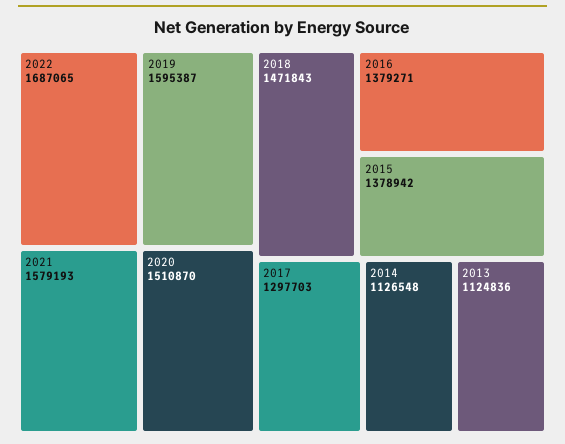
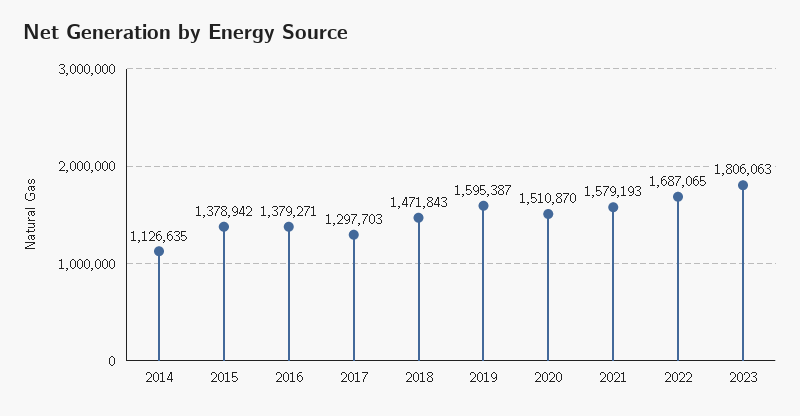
2014: 1126548 -> 1126635
2013: 1124836 -> none
2023: none -> 1806063

